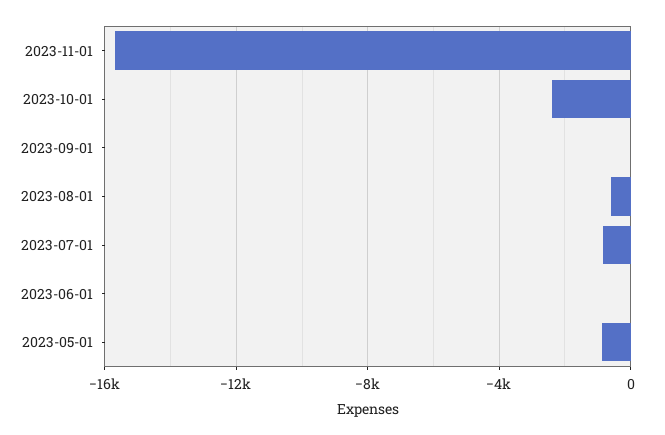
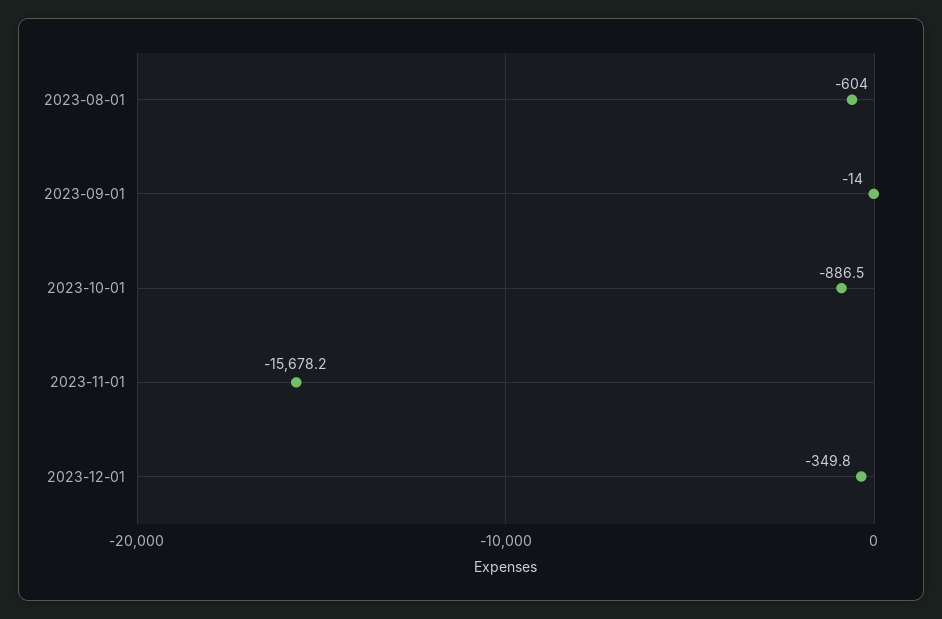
2023-10-01: -2500 -> -886.5
2023-07-01: -1000 -> none
2023-06-01: 0 -> none
2023-05-01: -1000 -> none
2023-12-01: none -> -349.8

